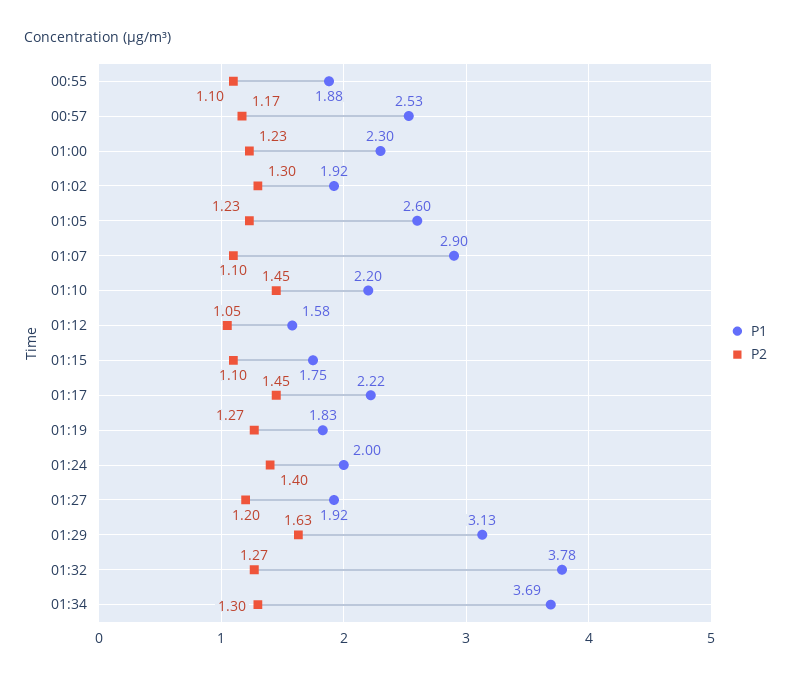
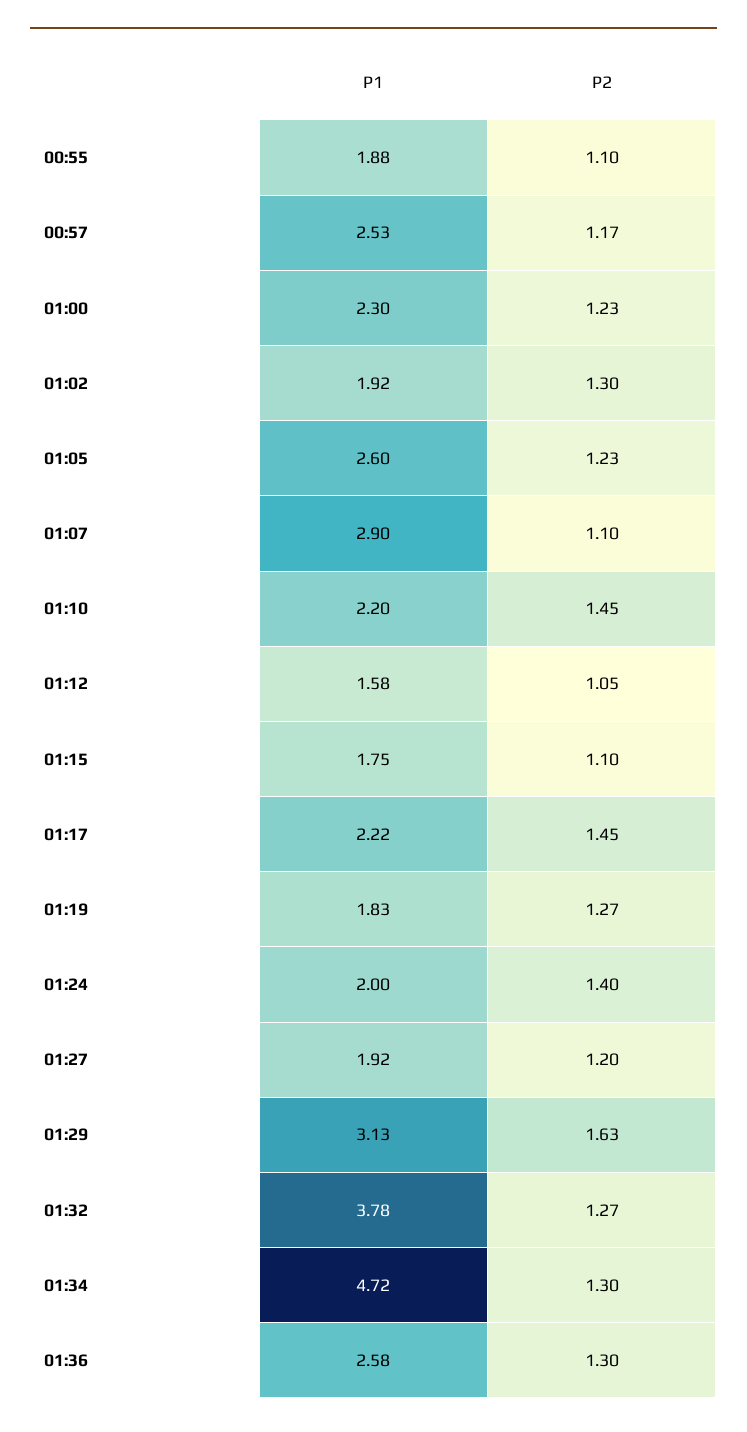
P1, 01:34: 3.69 -> 4.72
P1, 01:36: none -> 2.58
P2, 01:36: none -> 1.3

